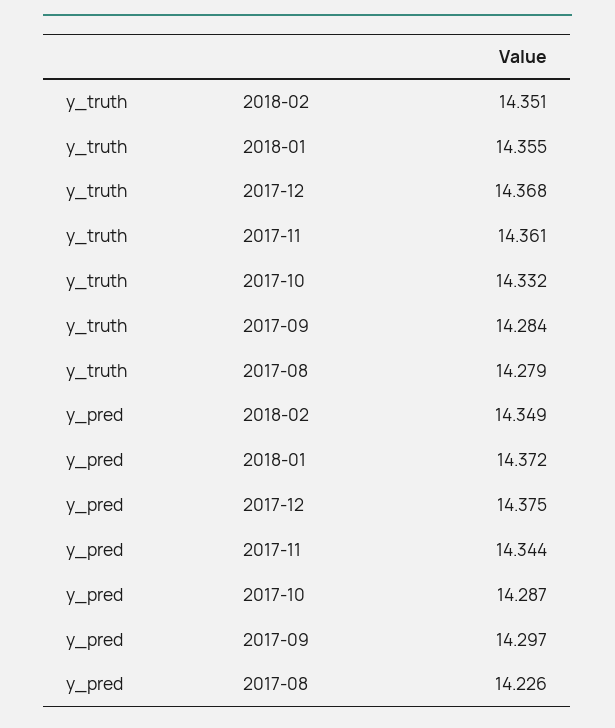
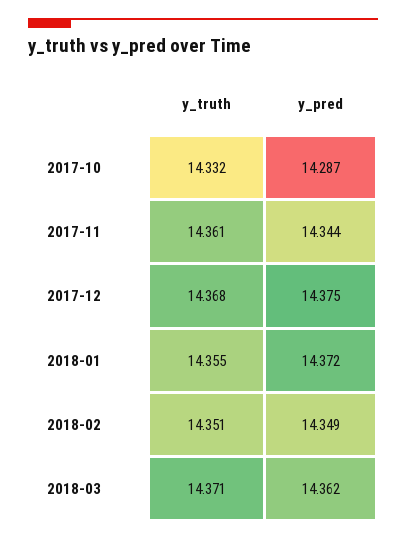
y_truth, 2017-09: 14.284 -> none
y_truth, 2017-08: 14.279 -> none
y_pred, 2017-09: 14.297 -> none
y_pred, 2017-08: 14.226 -> none
y_truth, 2018-03: none -> 14.371
y_pred, 2018-03: none -> 14.362

